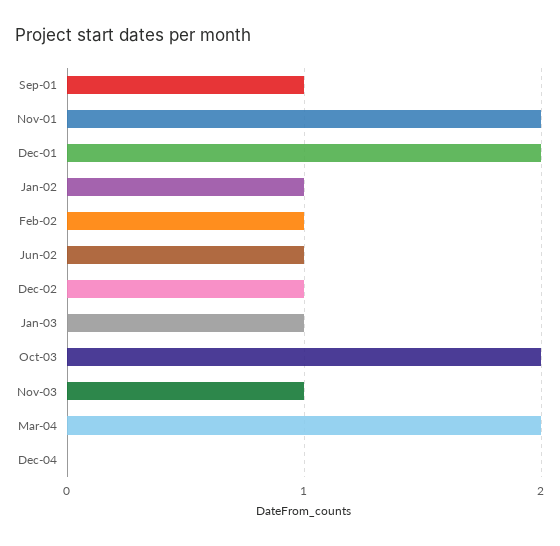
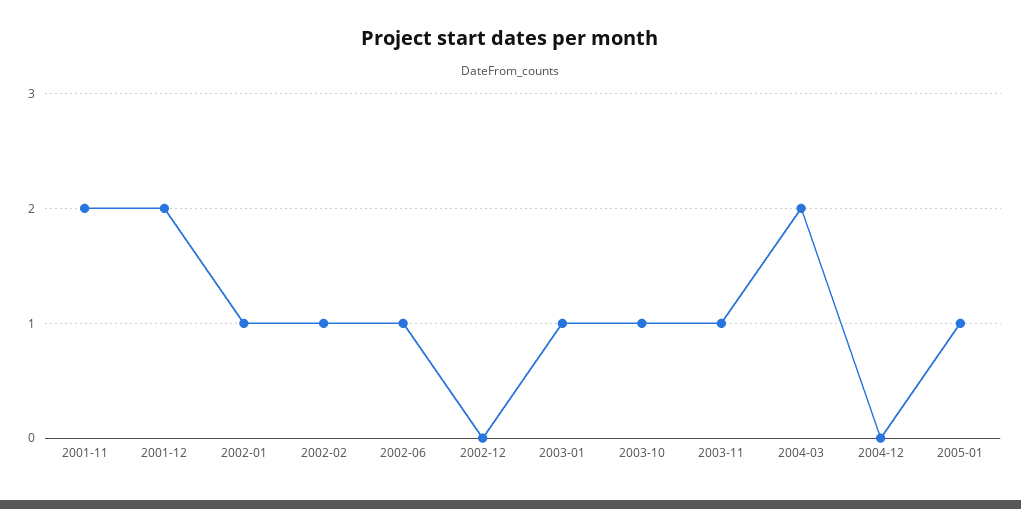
Sep-01: 1 -> none
Dec-02: 1 -> 0
Oct-03: 2 -> 1
2005-01: none -> 1

